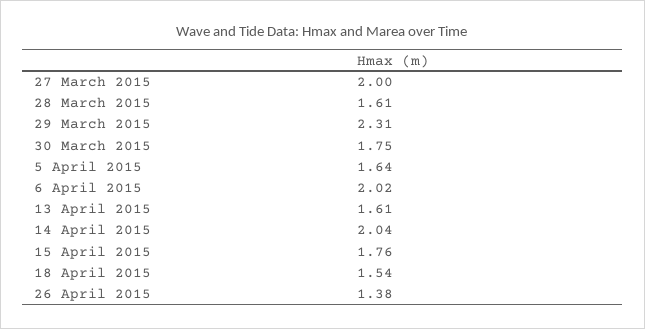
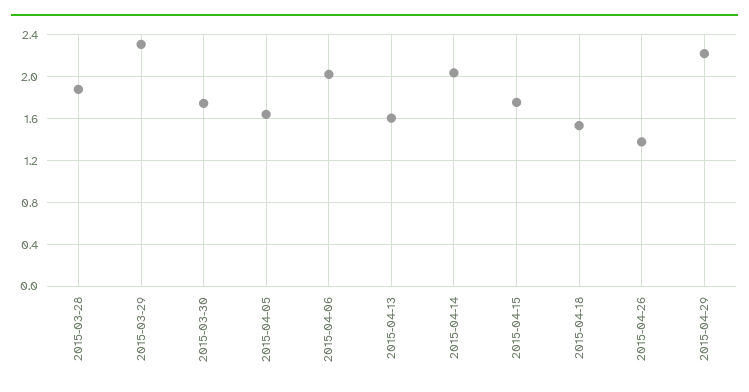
27 March 2015: 2 -> none
28 March 2015: 1.61 -> 1.9
2015-04-29: none -> 2.2

